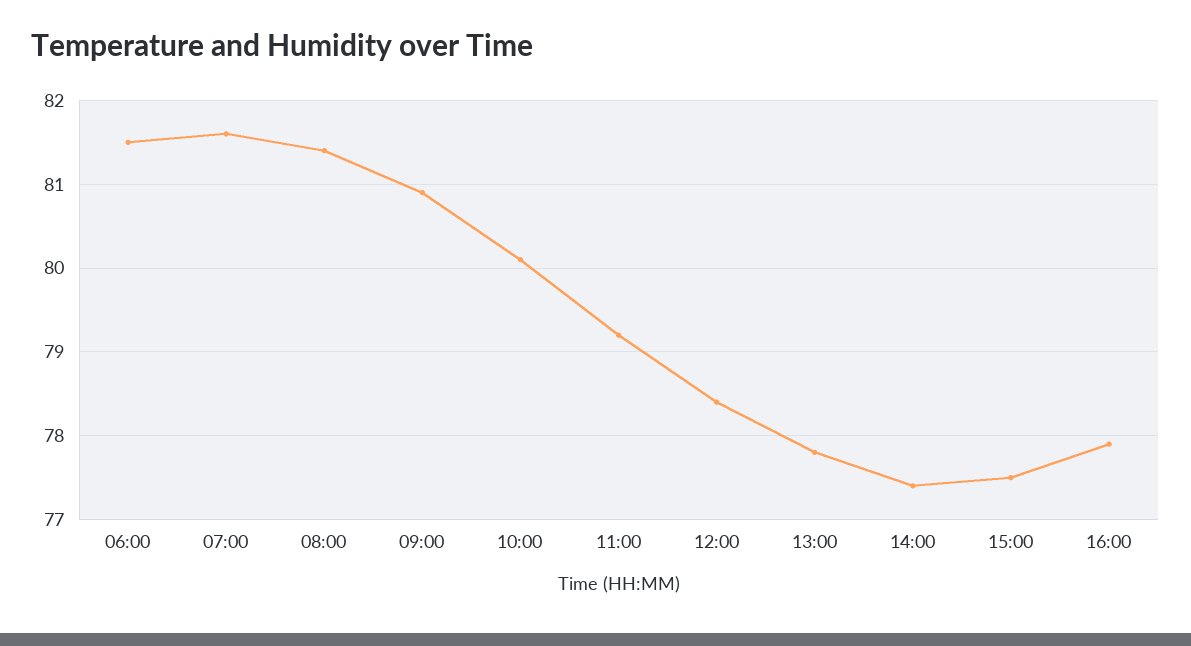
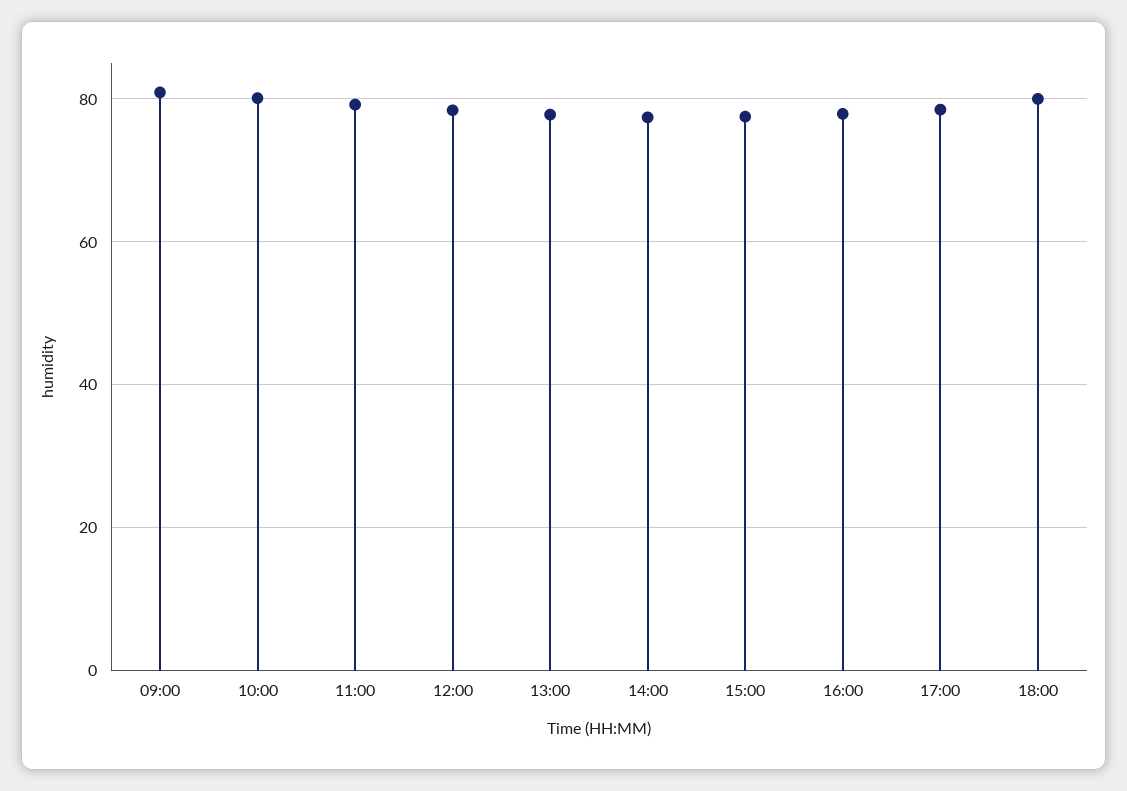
06:00: 81.5 -> none
07:00: 81.6 -> none
08:00: 81.4 -> none
17:00: none -> 78
18:00: none -> 80

